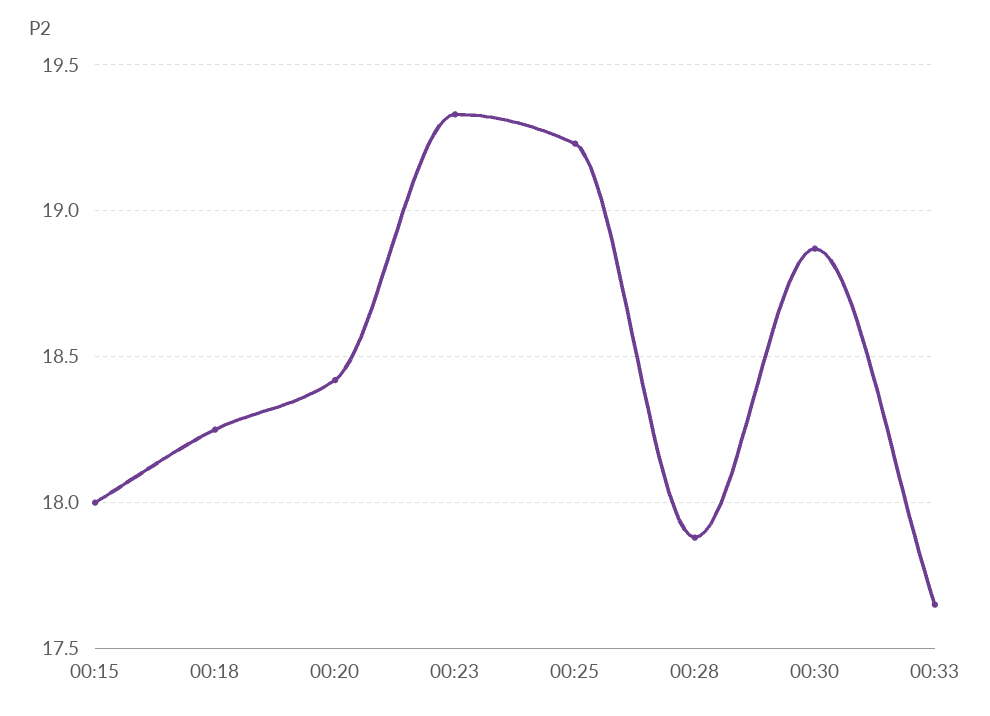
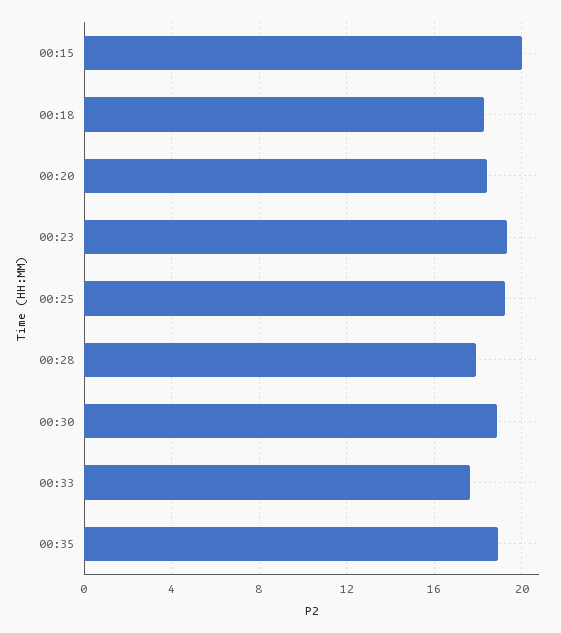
00:15: 18 -> 20
00:35: none -> 19

